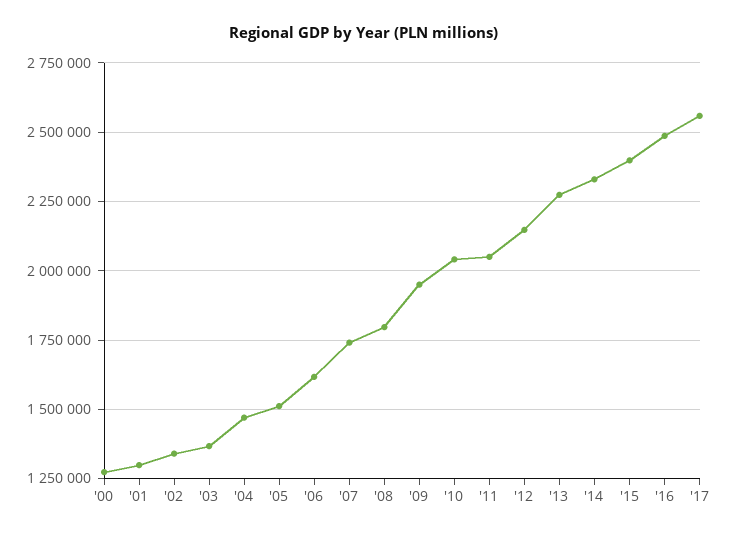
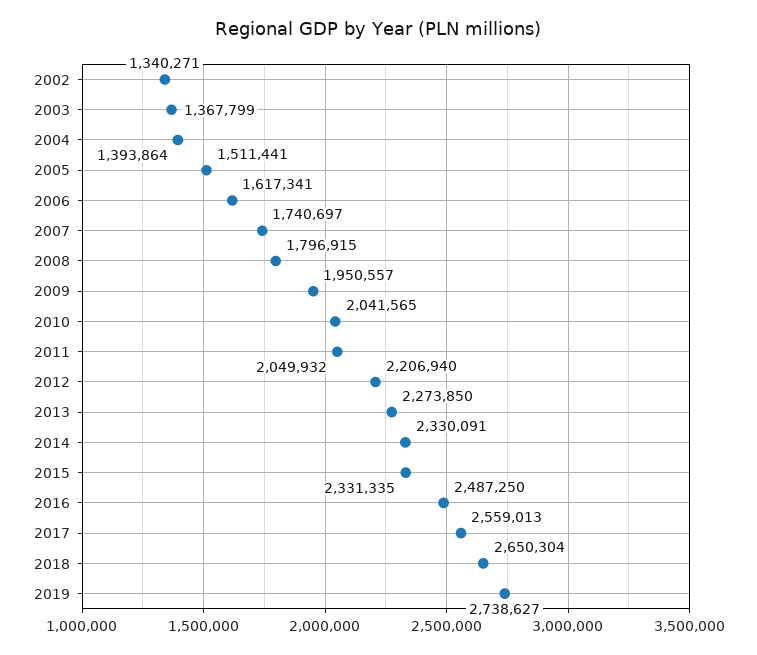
'00: 1275000 -> none
'01: 1300000 -> none
'04: 1475000 -> 1393864
'12: 2150000 -> 2206940
'15: 2400000 -> 2331335
2018: none -> 2650304
2019: none -> 2738627

